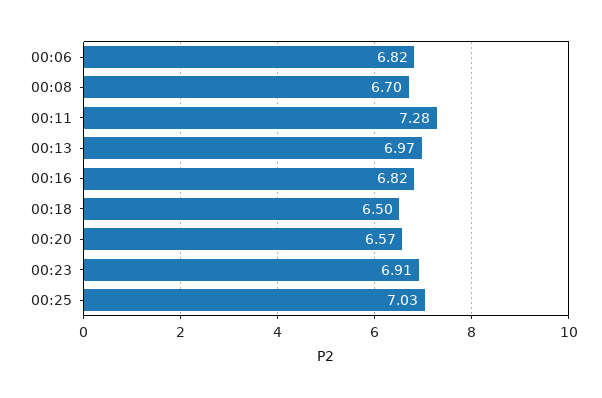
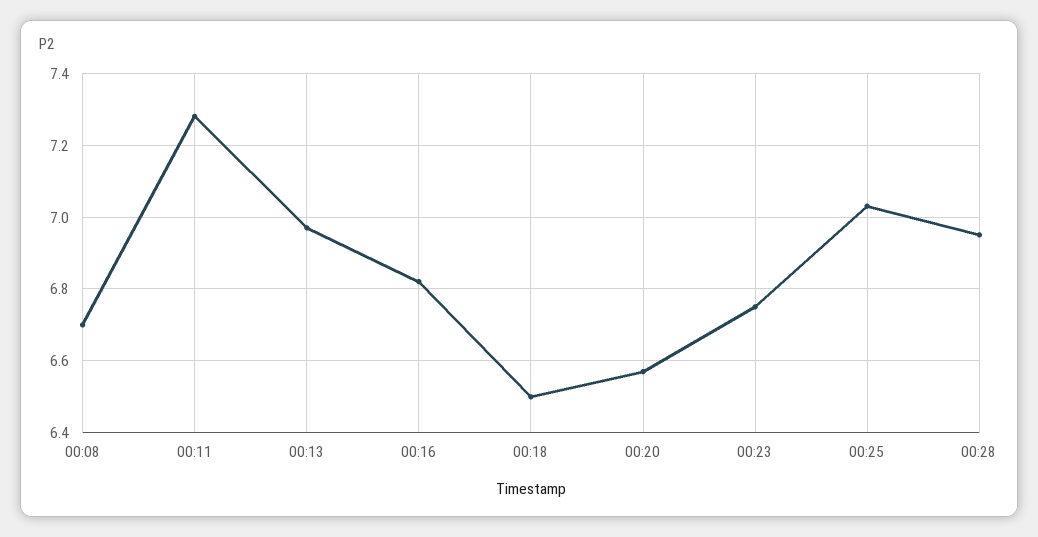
00:06: 6.82 -> none
00:23: 6.91 -> 6.75
00:28: none -> 6.95

